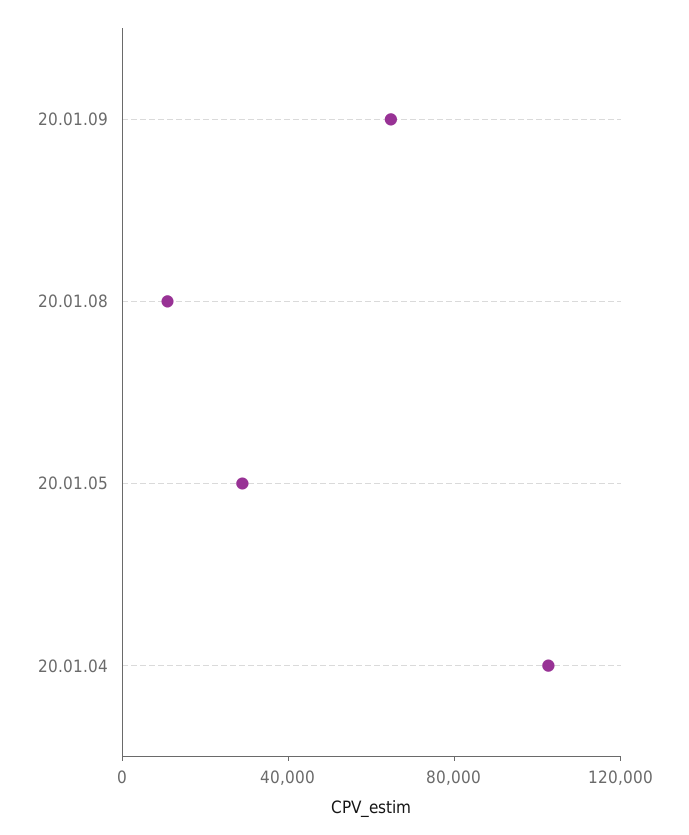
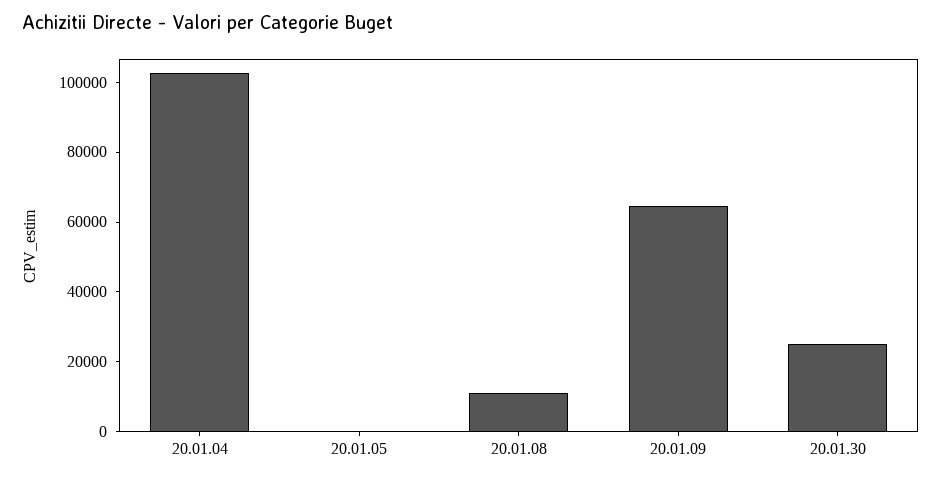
20.01.05: 30000 -> 0
20.01.30: none -> 25000

